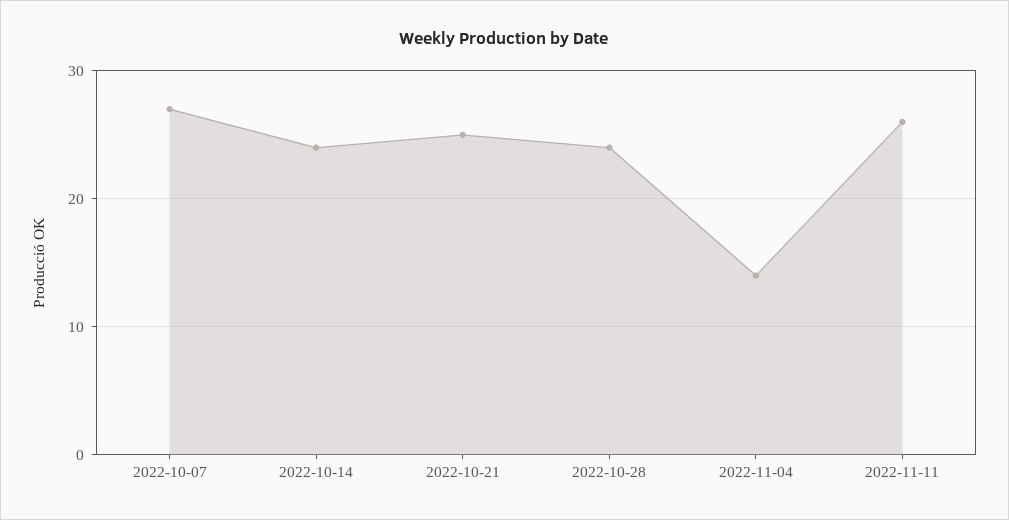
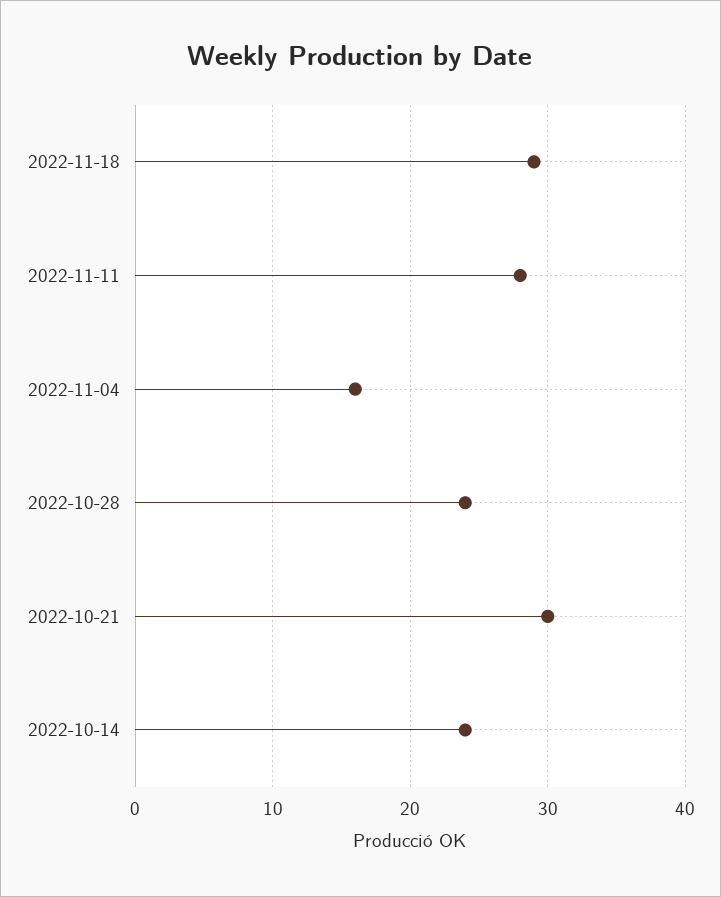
2022-10-07: 27 -> none
2022-10-21: 25 -> 30
2022-11-04: 14 -> 16
2022-11-11: 26 -> 28
2022-11-18: none -> 29

